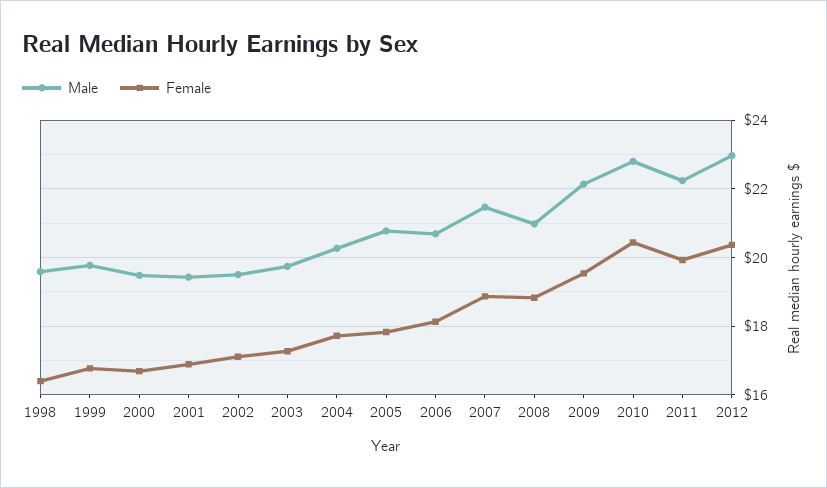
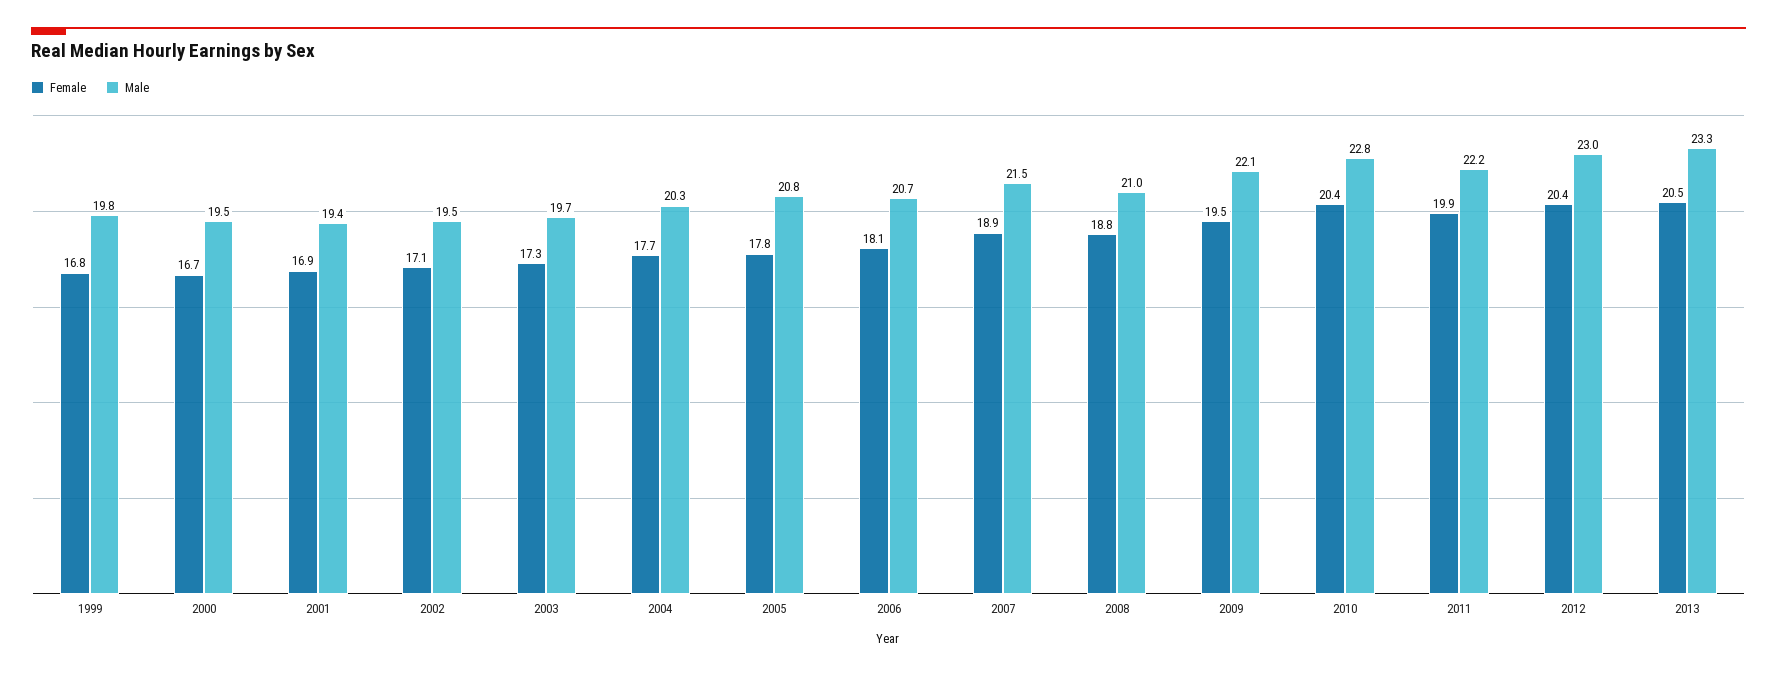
Male, 1998: 19.6 -> none
Female, 1998: 16.4 -> none
Female, 2013: none -> 20.5
Male, 2013: none -> 23.3

